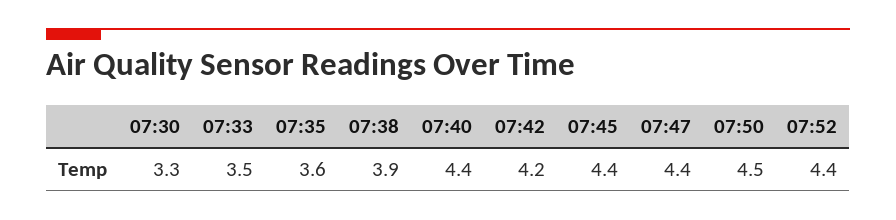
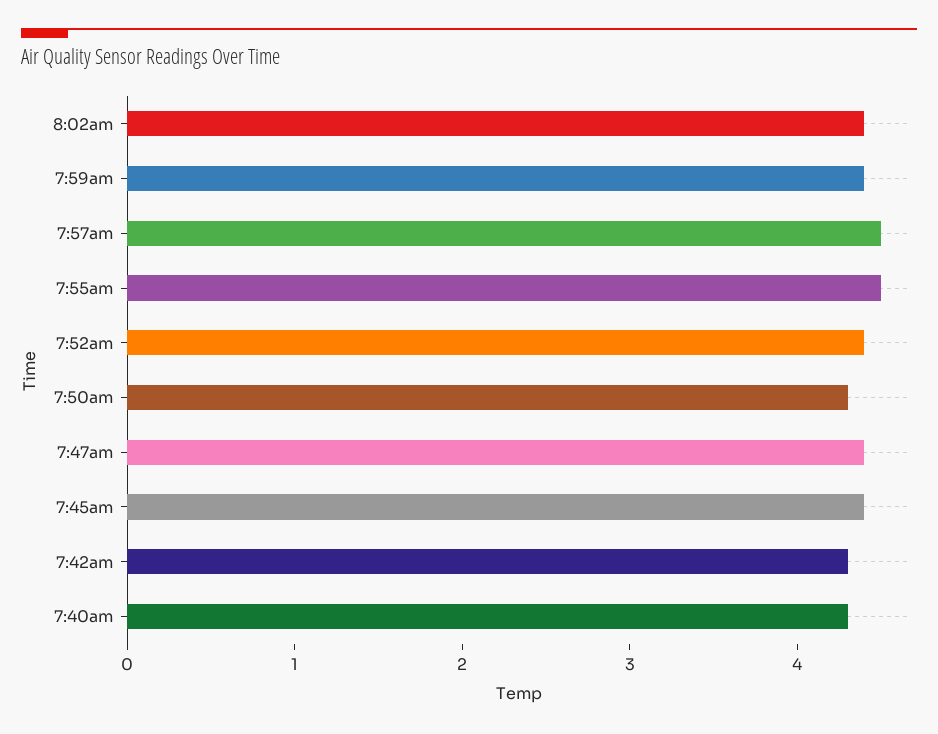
07:30: 3.3 -> none
07:33: 3.5 -> none
07:35: 3.6 -> none
07:38: 3.9 -> none
07:40: 4.4 -> 4.3
07:42: 4.2 -> 4.3
07:50: 4.5 -> 4.3
8:02am: none -> 4.4
7:59am: none -> 4.4
7:57am: none -> 4.5
7:55am: none -> 4.5

